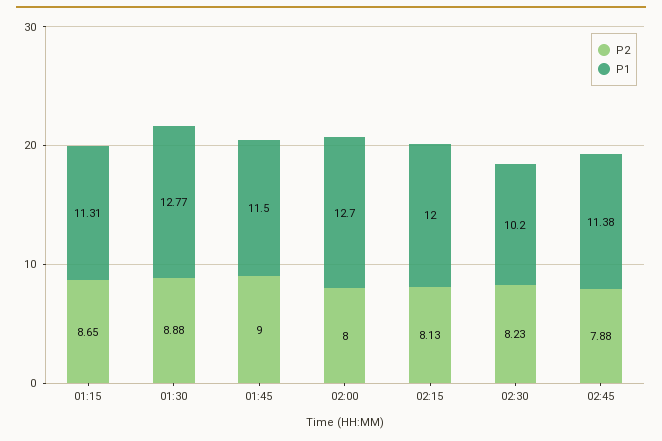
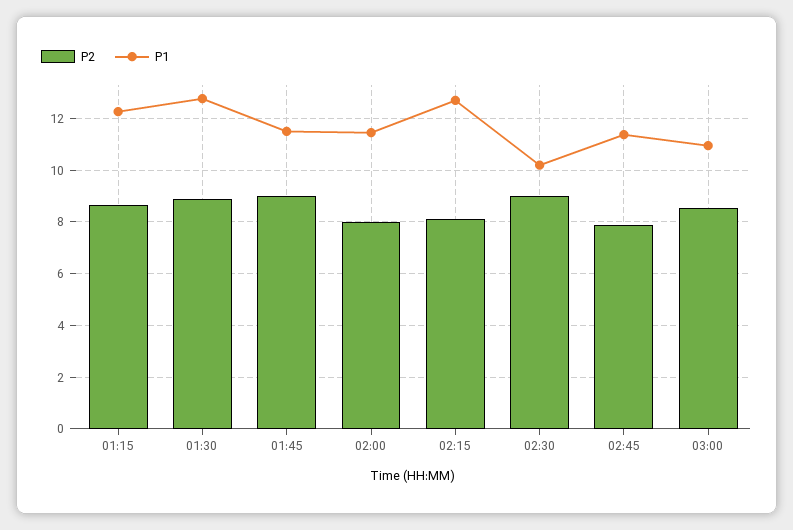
P1, 01:15: 11.31 -> 12.25
P1, 02:00: 12.7 -> 11.5
P1, 02:15: 12 -> 12.75
P2, 02:30: 8.23 -> 9
P2, 03:00: none -> 8.5
P1, 03:00: none -> 11

